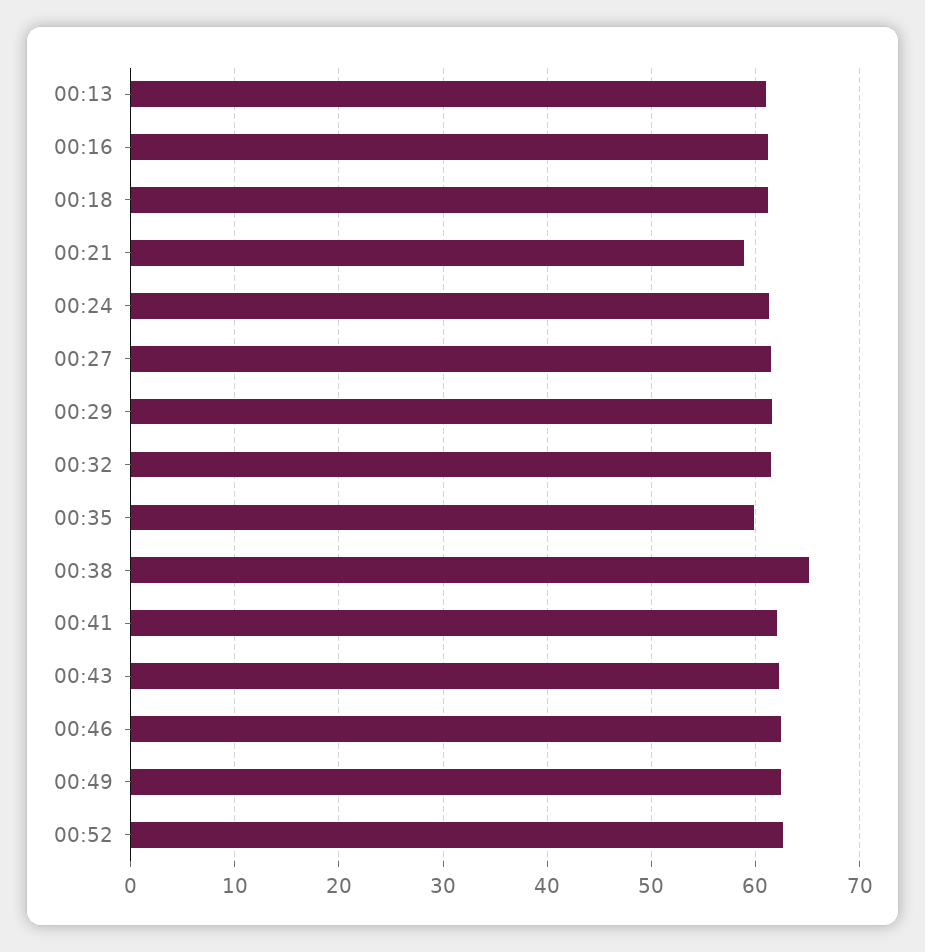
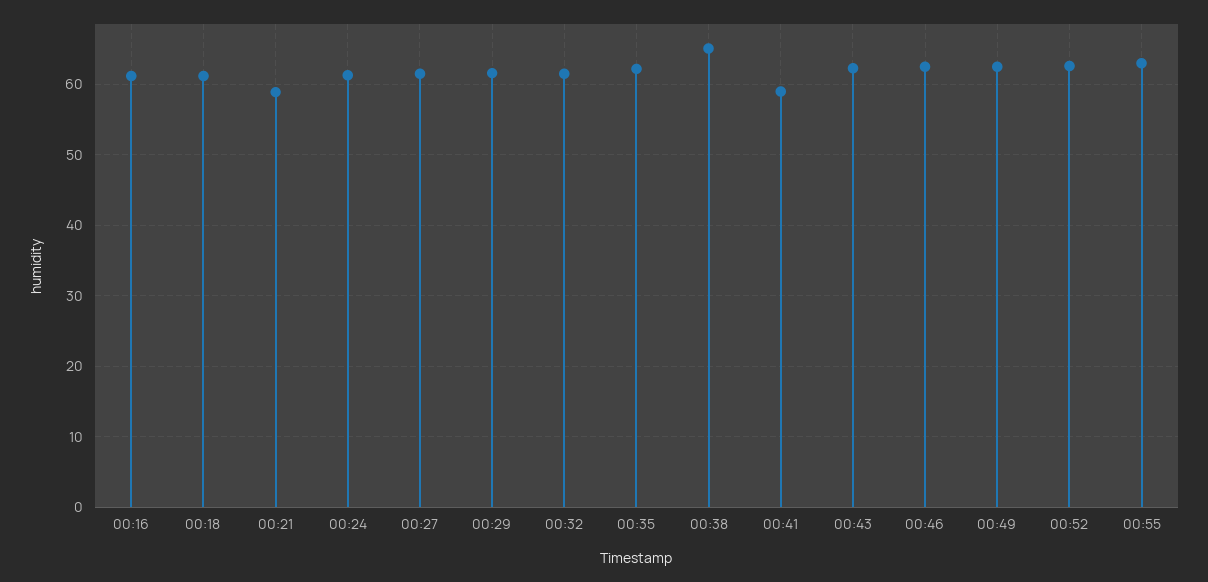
00:13: 61 -> none
00:35: 60 -> 62
00:41: 62 -> 59
00:55: none -> 63

